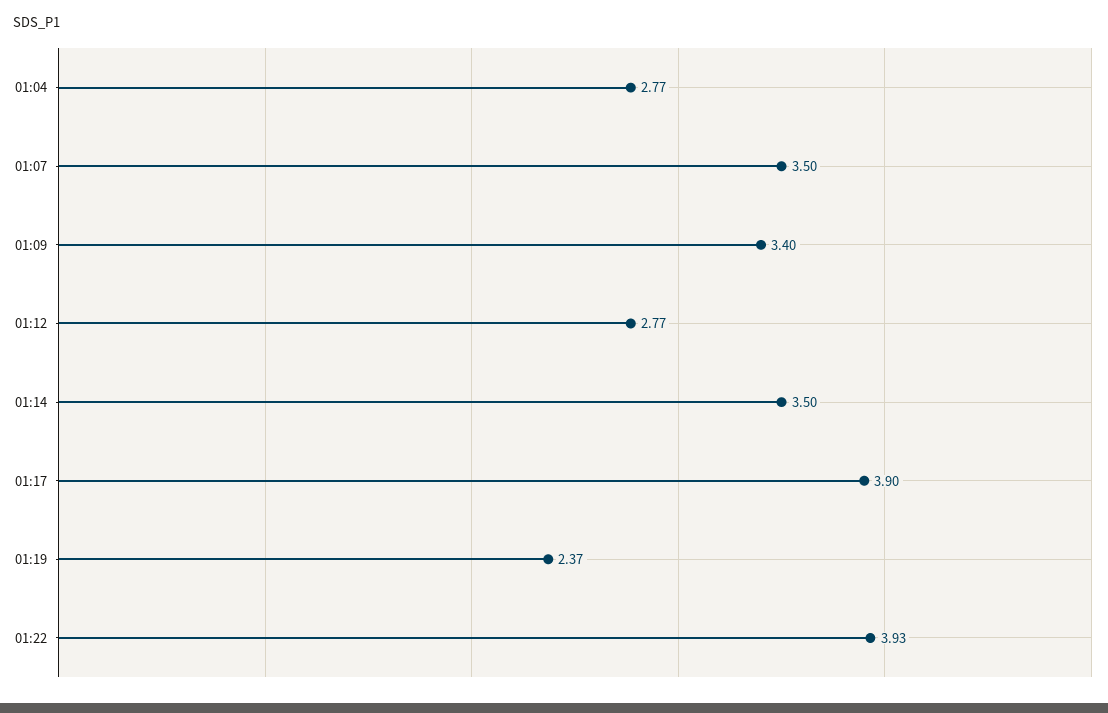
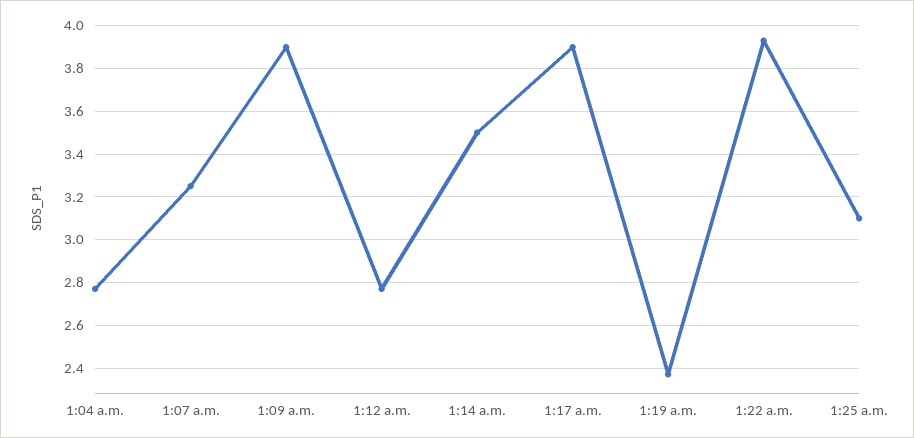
01:07: 3.5 -> 3.25
01:09: 3.4 -> 3.9
1:25 a.m.: none -> 3.1

